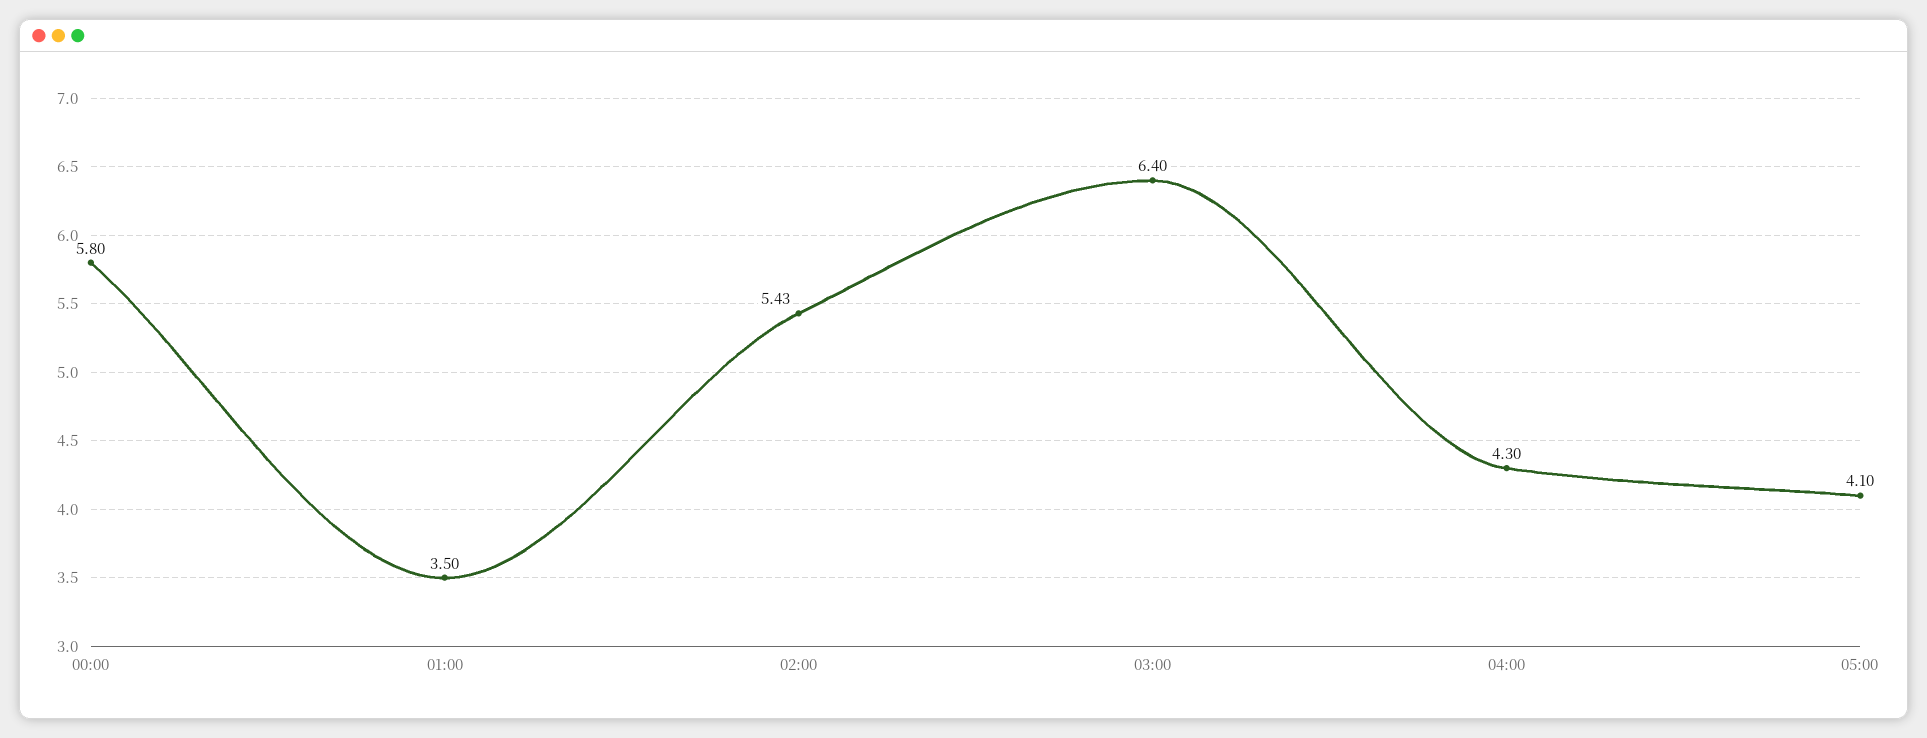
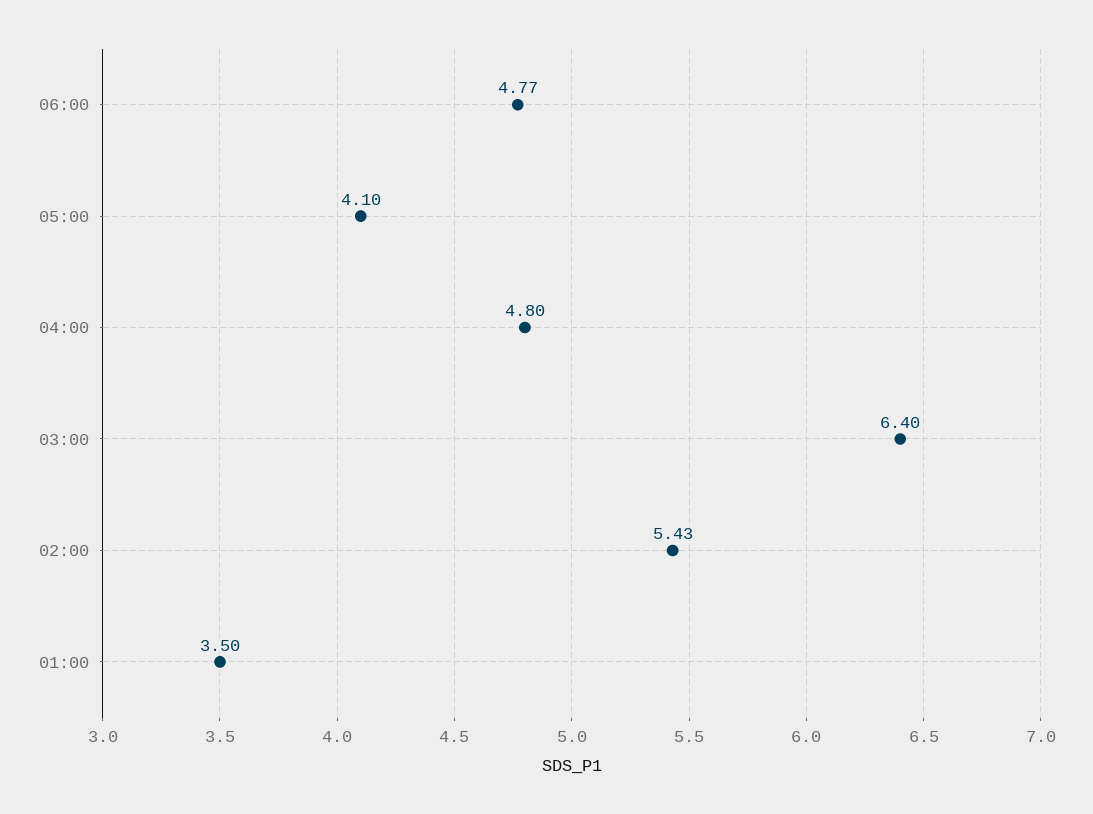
00:00: 5.8 -> none
04:00: 4.3 -> 4.8
06:00: none -> 4.77

